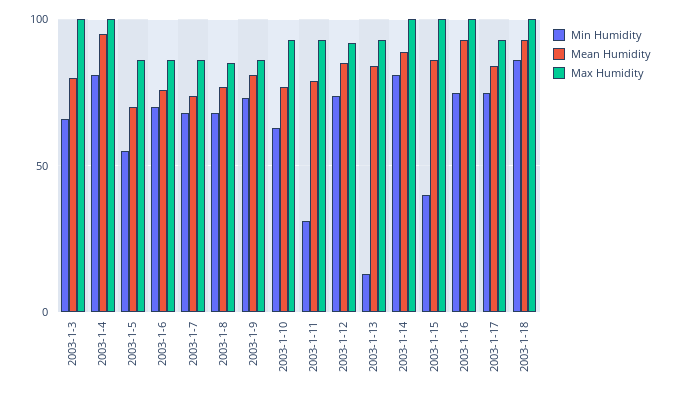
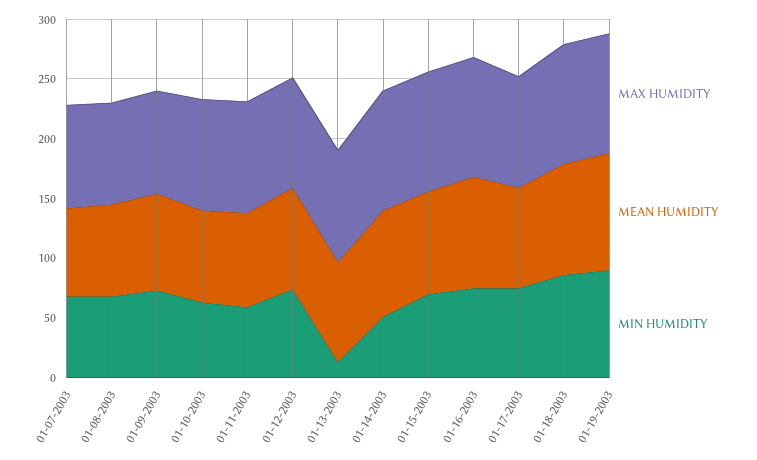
Min Humidity, 2003-1-3: 65 -> none
Mean Humidity, 2003-1-3: 80 -> none
Max Humidity, 2003-1-3: 100 -> none
Min Humidity, 2003-1-4: 80 -> none
Mean Humidity, 2003-1-4: 95 -> none
Max Humidity, 2003-1-4: 100 -> none
Min Humidity, 2003-1-5: 55 -> none
Mean Humidity, 2003-1-5: 70 -> none
Max Humidity, 2003-1-5: 85 -> none
Min Humidity, 2003-1-6: 70 -> none
Mean Humidity, 2003-1-6: 75 -> none
Max Humidity, 2003-1-6: 85 -> none
Min Humidity, 2003-1-11: 30 -> 60
Min Humidity, 2003-1-14: 80 -> 50
Min Humidity, 2003-1-15: 40 -> 70
Max Humidity, 01-19-2003: none -> 100
Mean Humidity, 01-19-2003: none -> 100
Min Humidity, 01-19-2003: none -> 90

